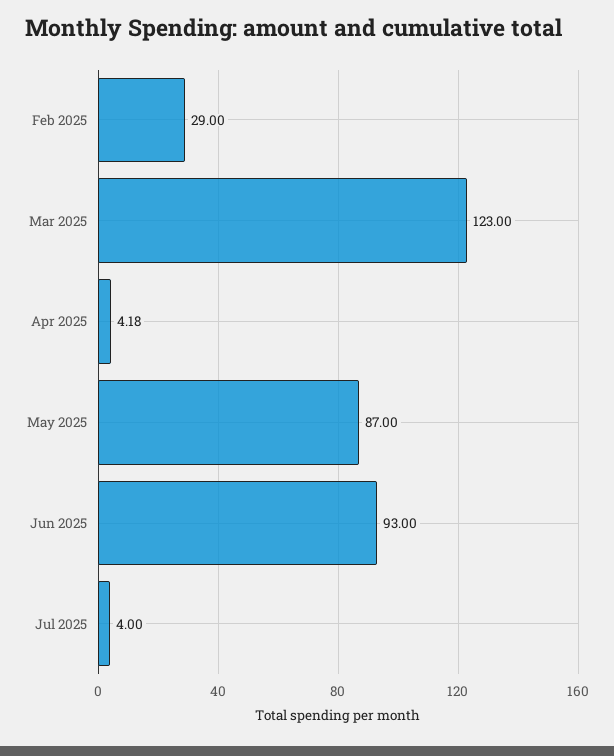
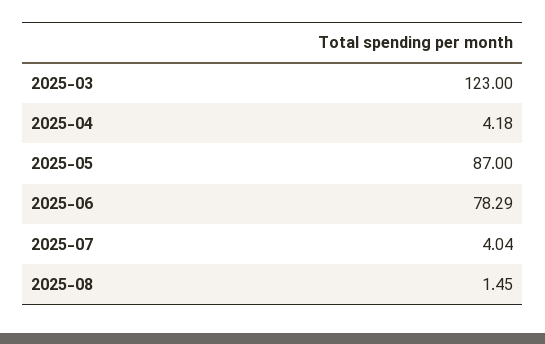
Feb 2025: 29 -> none
Jun 2025: 93 -> 78.29
Jul 2025: 4 -> 4.04
2025-08: none -> 1.45

